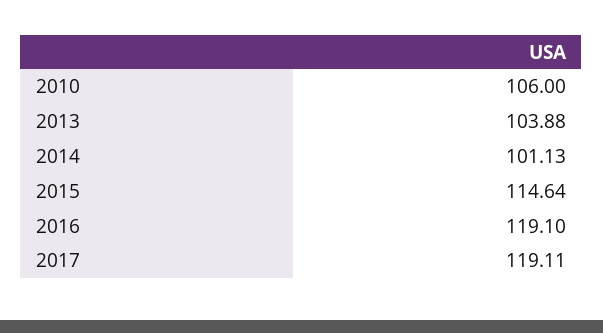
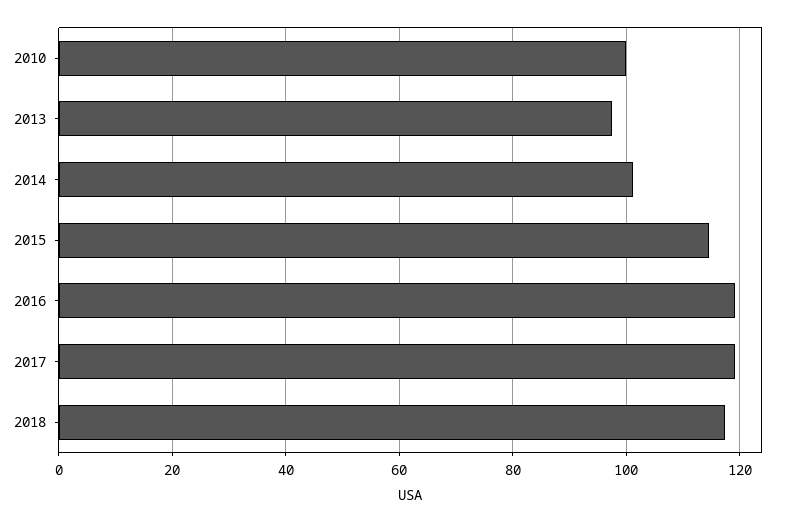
2010: 106 -> 100
2013: 103.88 -> 98
2018: none -> 118

